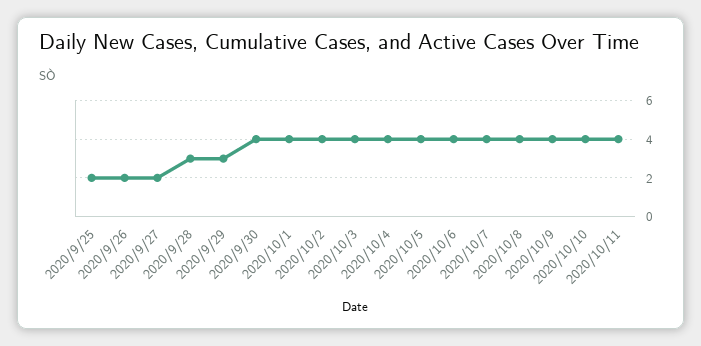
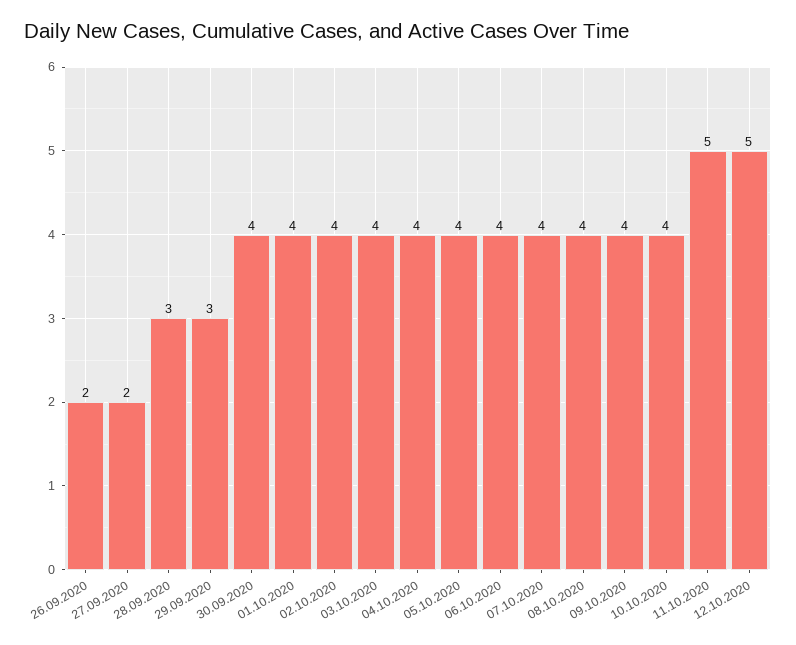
2020/9/25: 2 -> none
2020/10/11: 4 -> 5
12.10.2020: none -> 5

